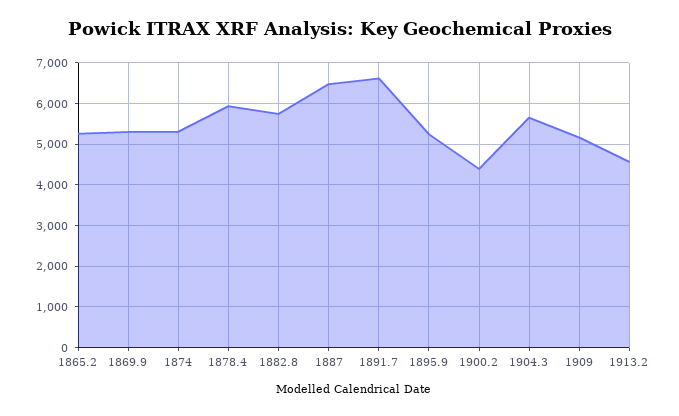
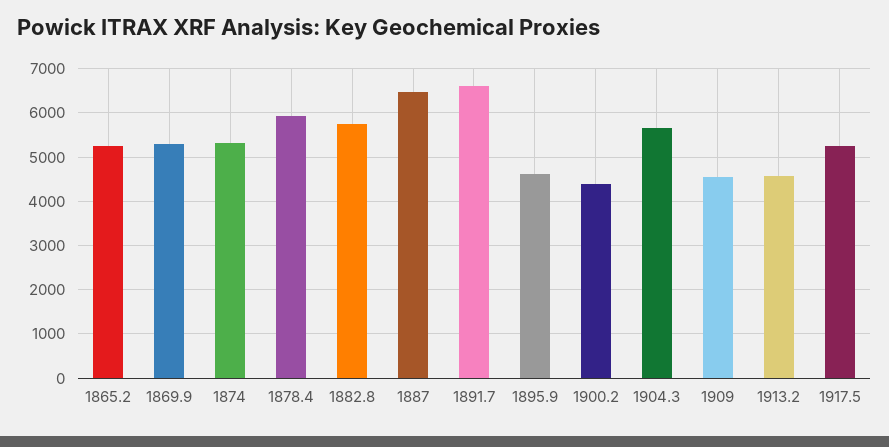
1895.9: 5200 -> 4600
1909: 5200 -> 4600
1917.5: none -> 5200

